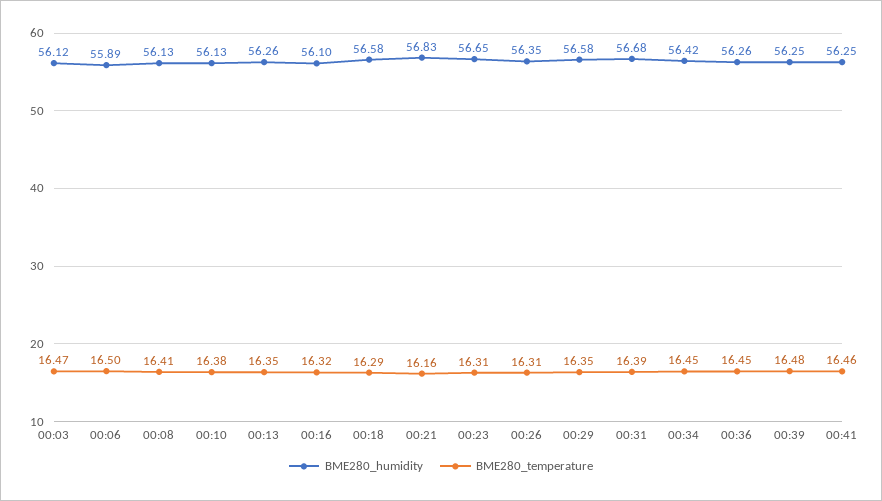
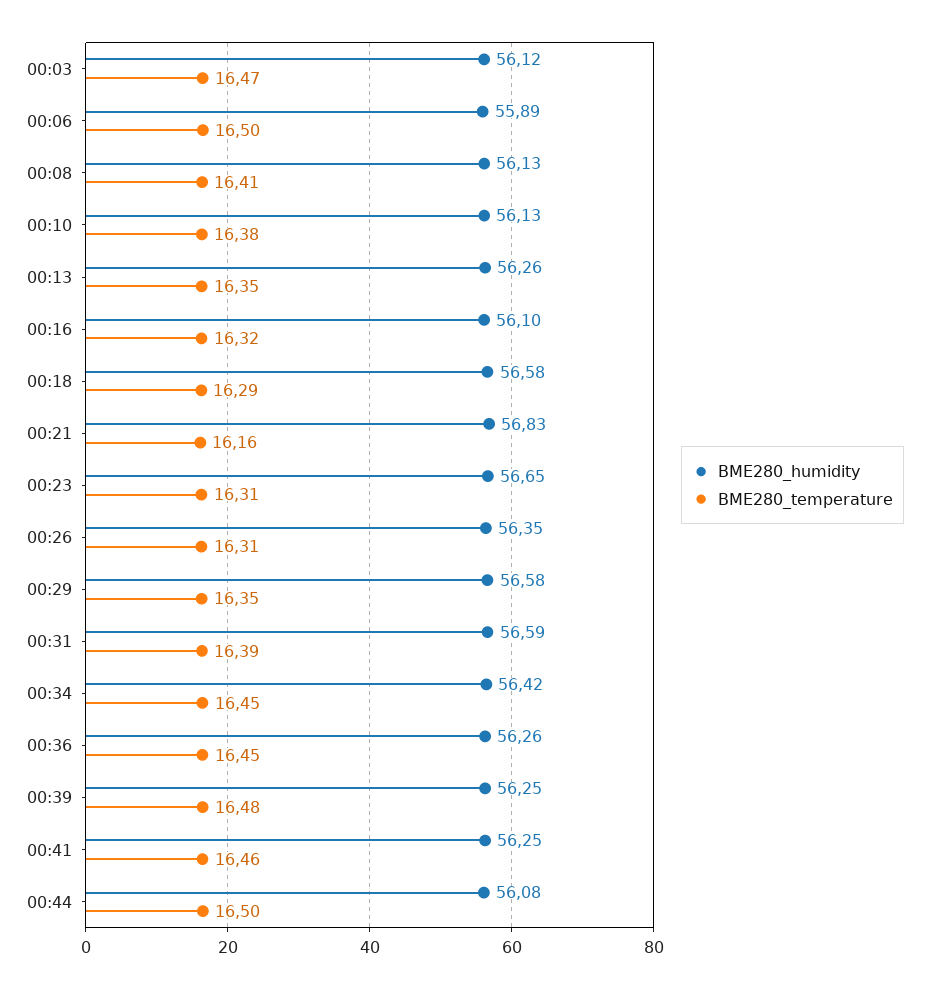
BME280_humidity, 00:31: 56.68 -> 56.59
BME280_humidity, 00:44: none -> 56.08
BME280_temperature, 00:44: none -> 16.5

